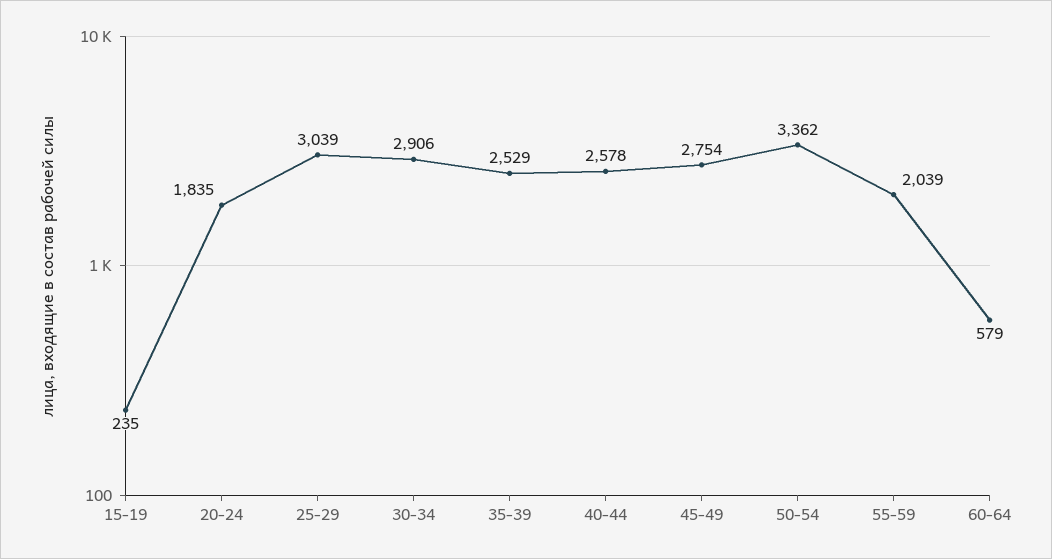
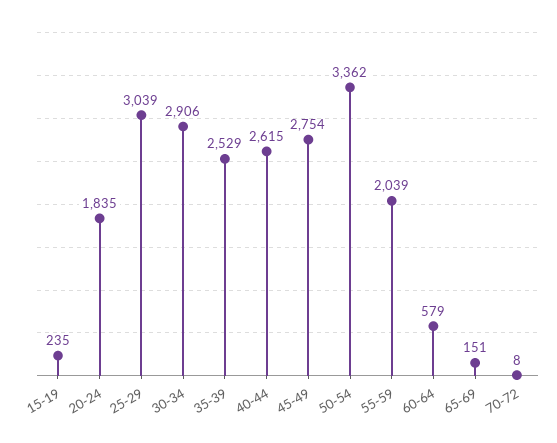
40-44: 2578 -> 2615
65-69: none -> 151
70-72: none -> 8

